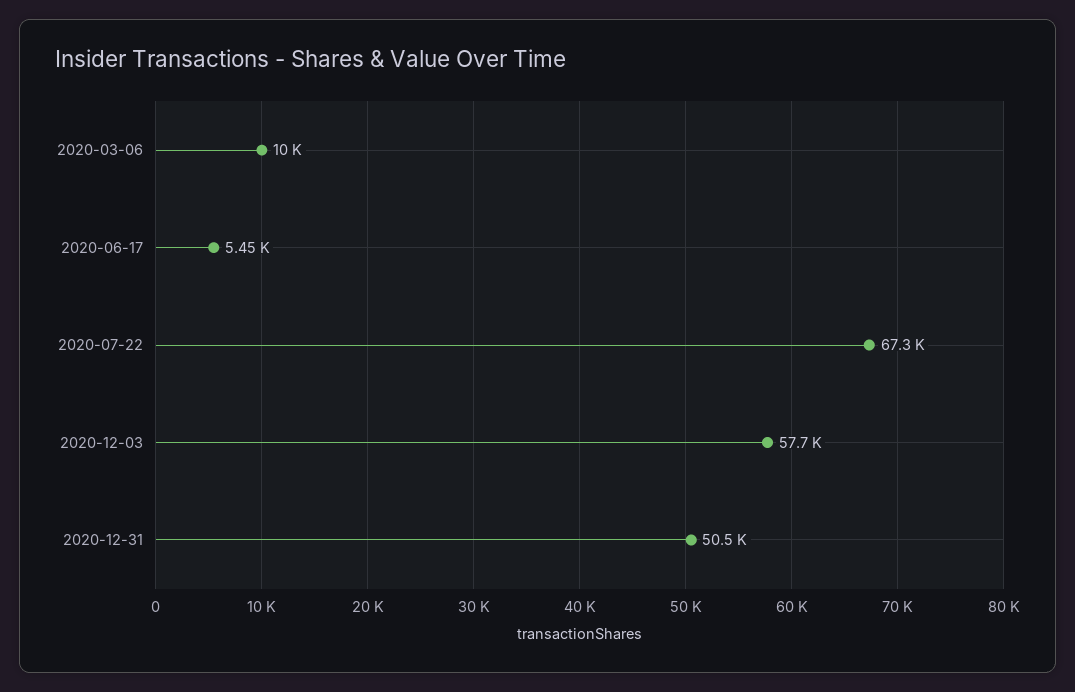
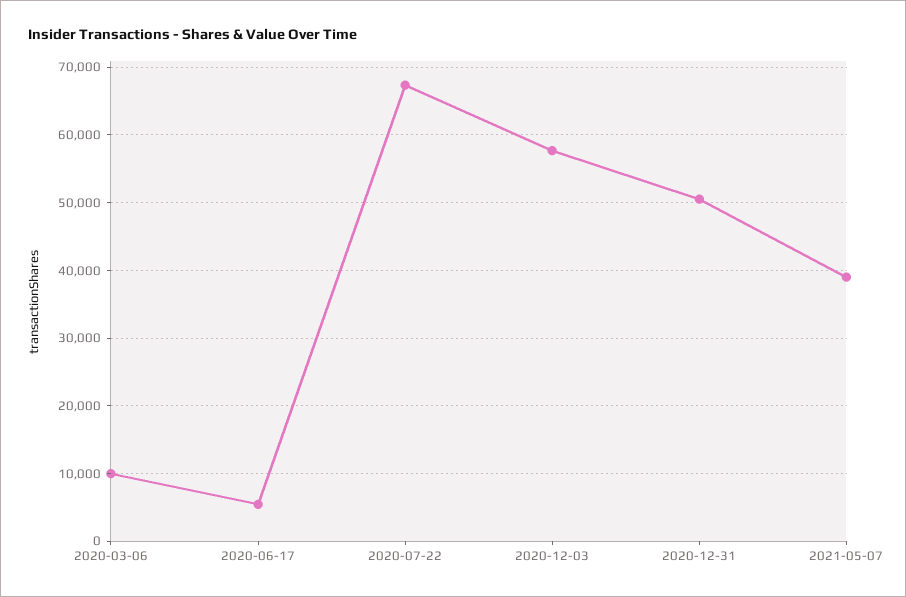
2021-05-07: none -> 39000

